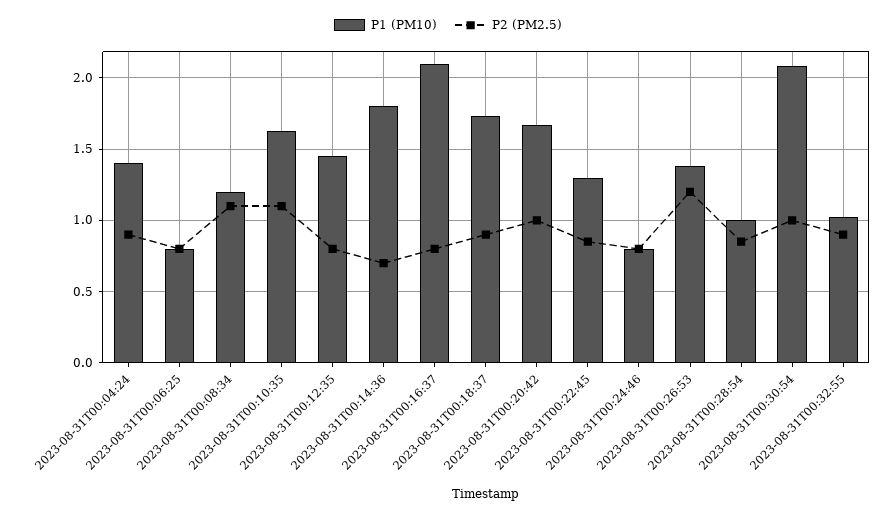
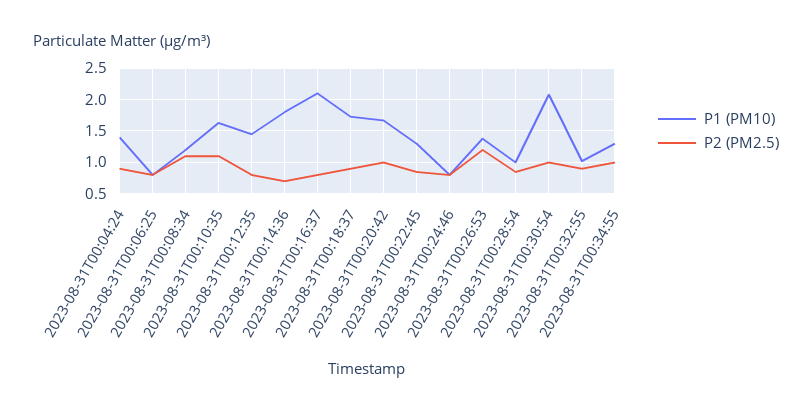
P1 (PM10), 2023-08-31T00:34:55: none -> 1.3
P2 (PM2.5), 2023-08-31T00:34:55: none -> 1

